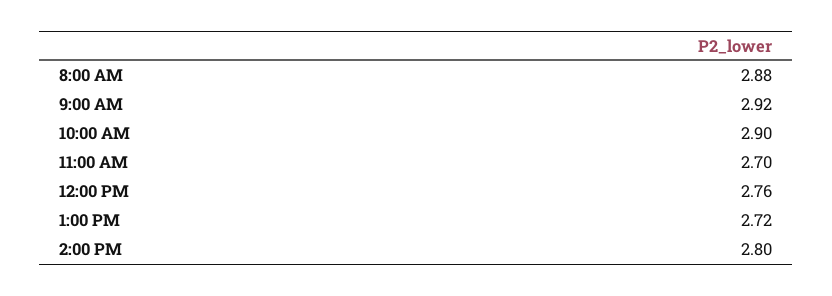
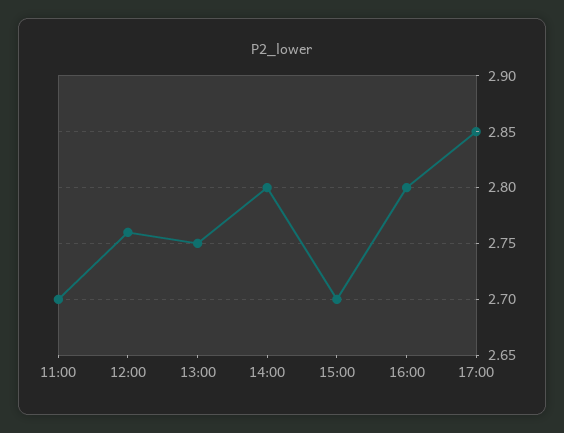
8:00 AM: 2.88 -> none
9:00 AM: 2.92 -> none
10:00 AM: 2.9 -> none
1:00 PM: 2.72 -> 2.75
15:00: none -> 2.7
16:00: none -> 2.8
17:00: none -> 2.85

